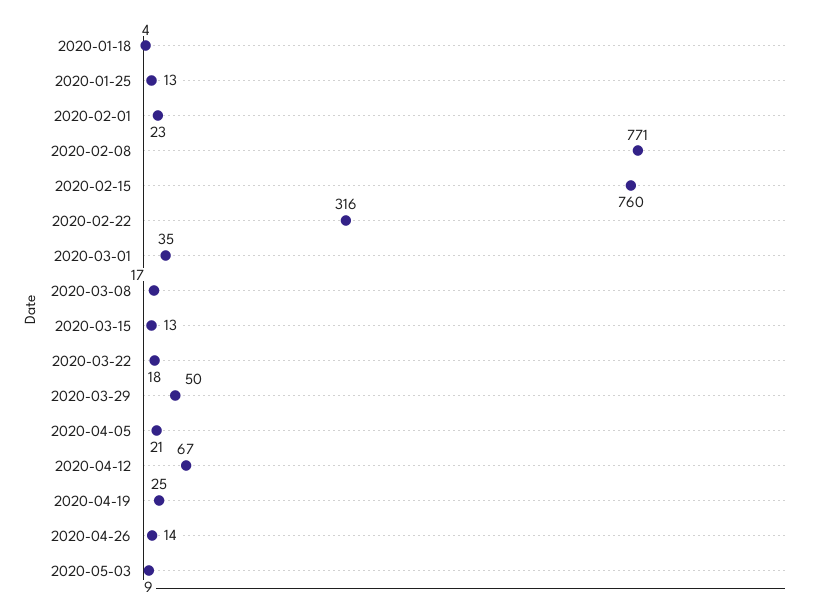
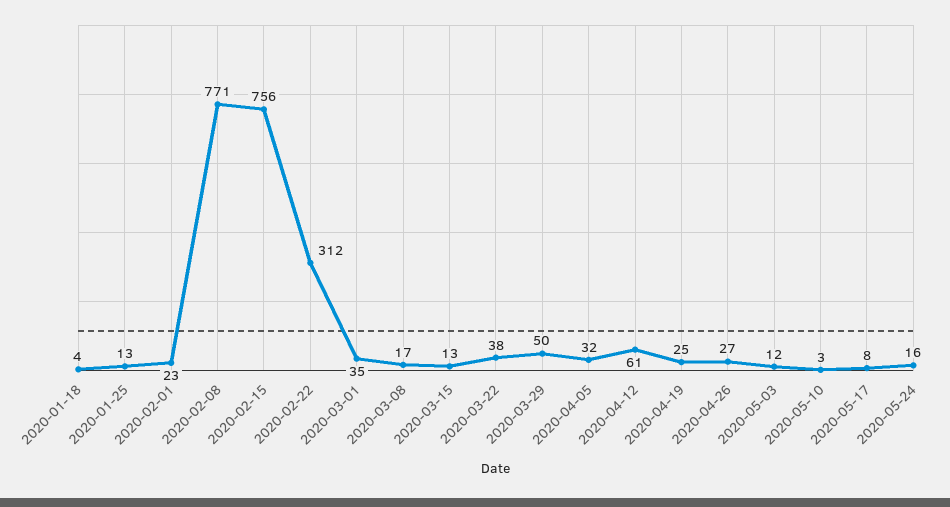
2020-02-15: 760 -> 756
2020-02-22: 316 -> 312
2020-03-22: 18 -> 38
2020-04-05: 21 -> 32
2020-04-12: 67 -> 61
2020-04-26: 14 -> 27
2020-05-03: 9 -> 12
2020-05-10: none -> 3
2020-05-17: none -> 8
2020-05-24: none -> 16

